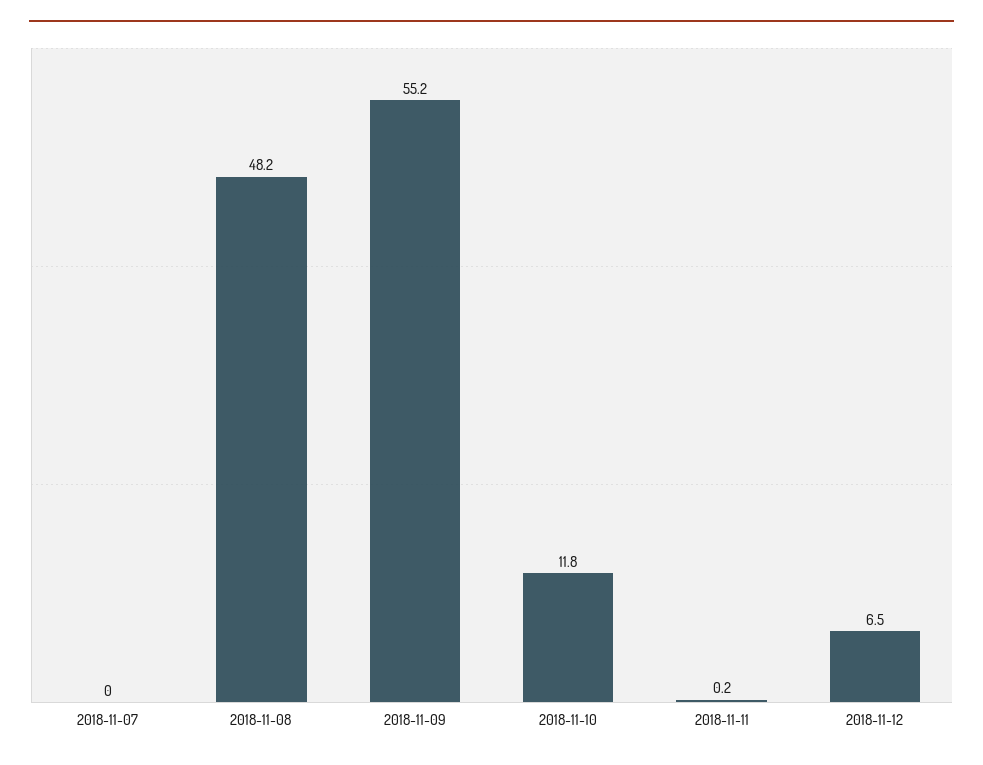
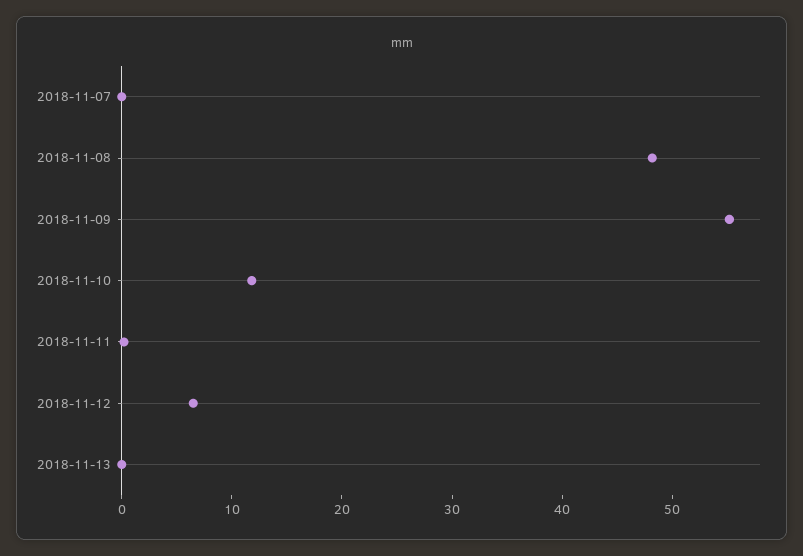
2018-11-13: none -> 0

